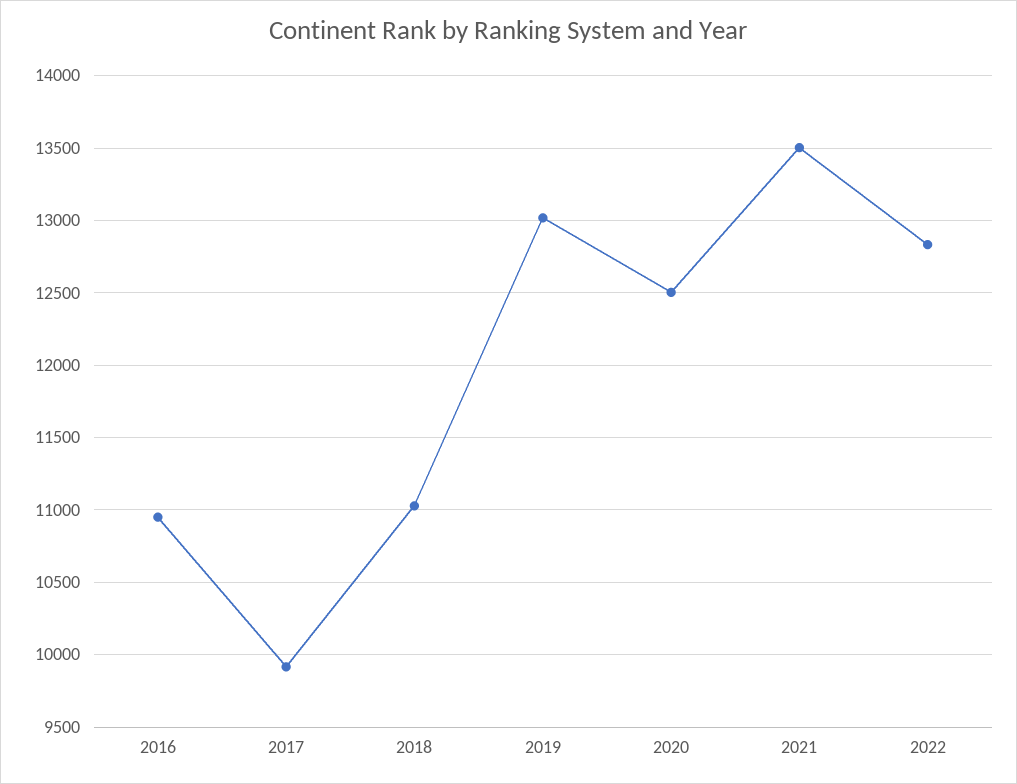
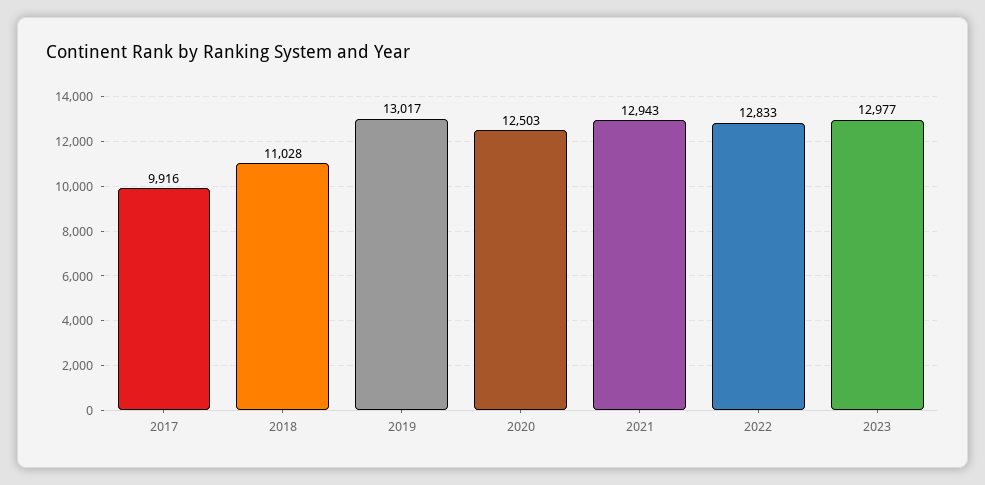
2016: 10950 -> none
2021: 13500 -> 12943
2023: none -> 12977

